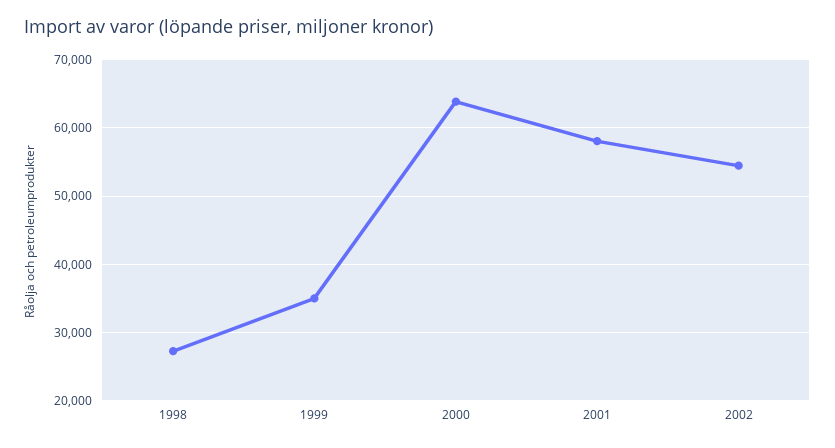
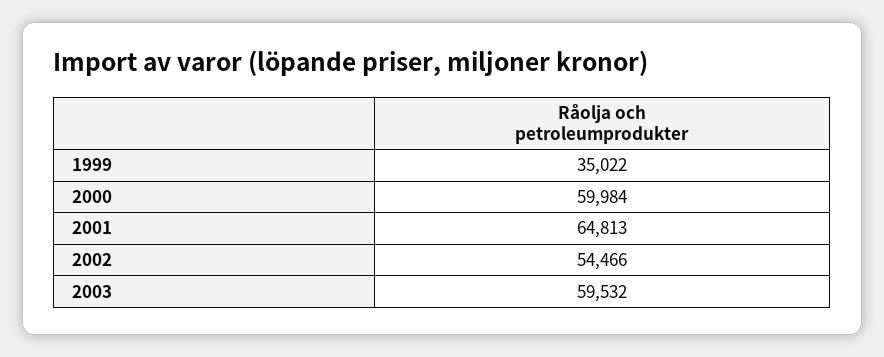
1998: 27000 -> none
2000: 64000 -> 59984
2001: 58000 -> 64813
2003: none -> 59532

